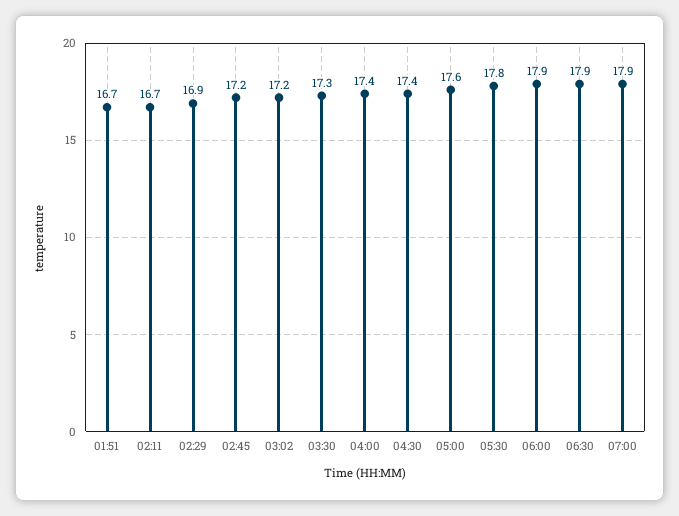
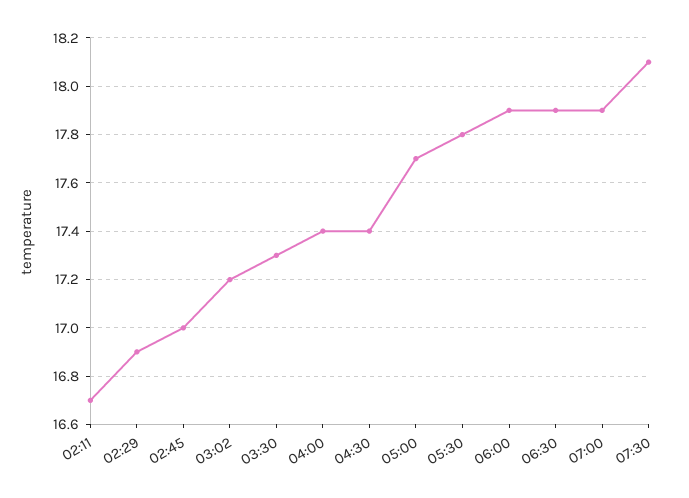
01:51: 16.7 -> none
02:45: 17.2 -> 17
05:00: 17.6 -> 17.7
07:30: none -> 18.1

